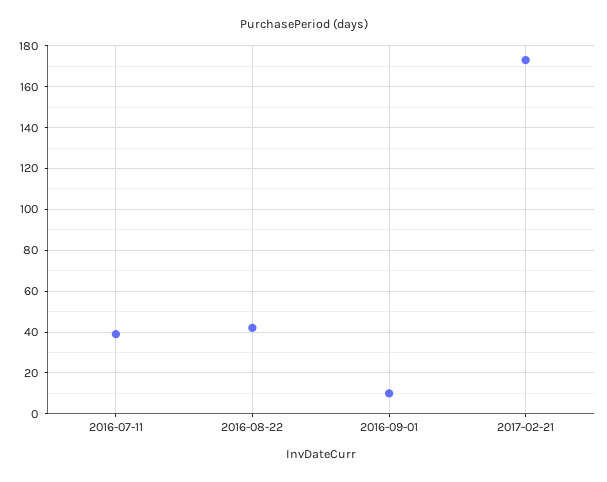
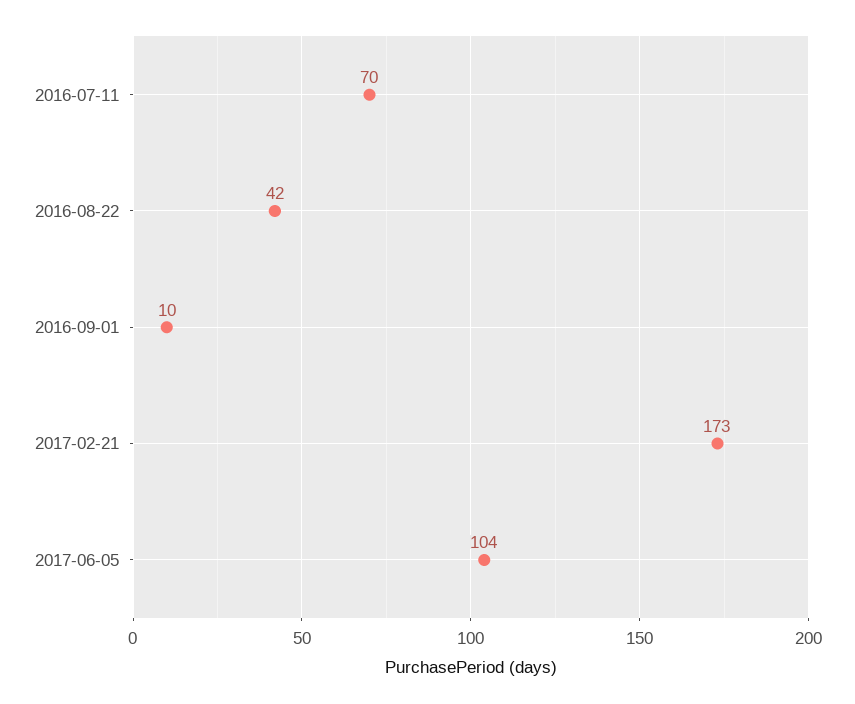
2016-07-11: 40 -> 70
2017-06-05: none -> 104

